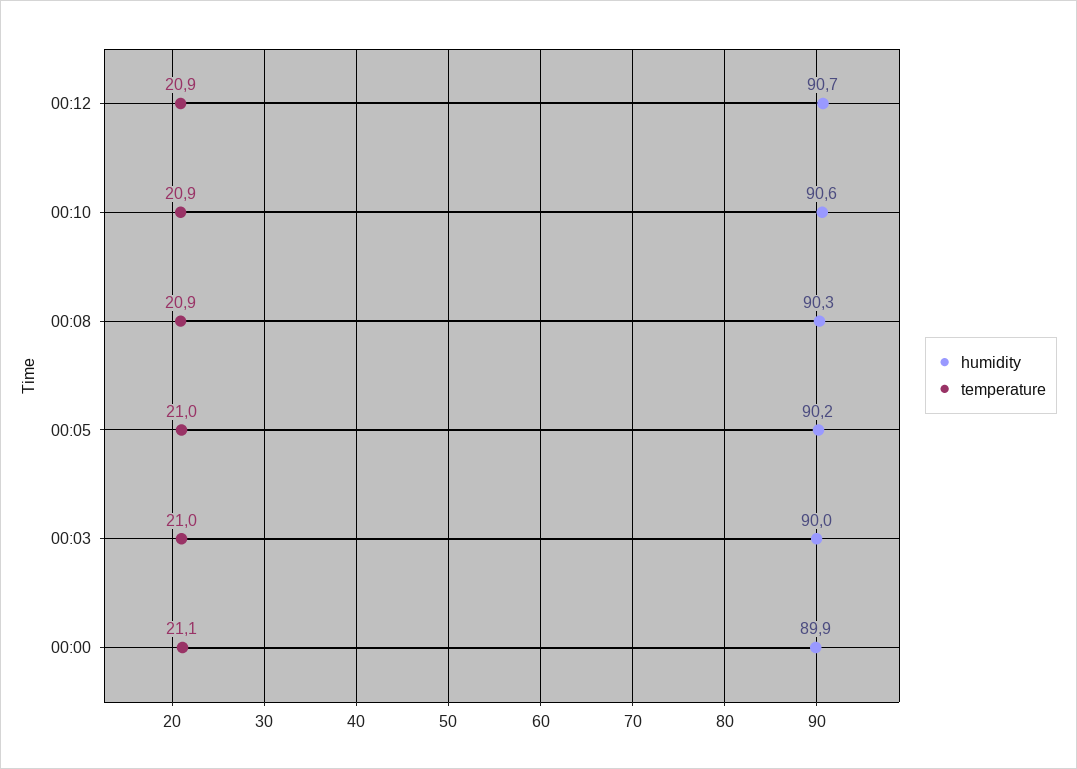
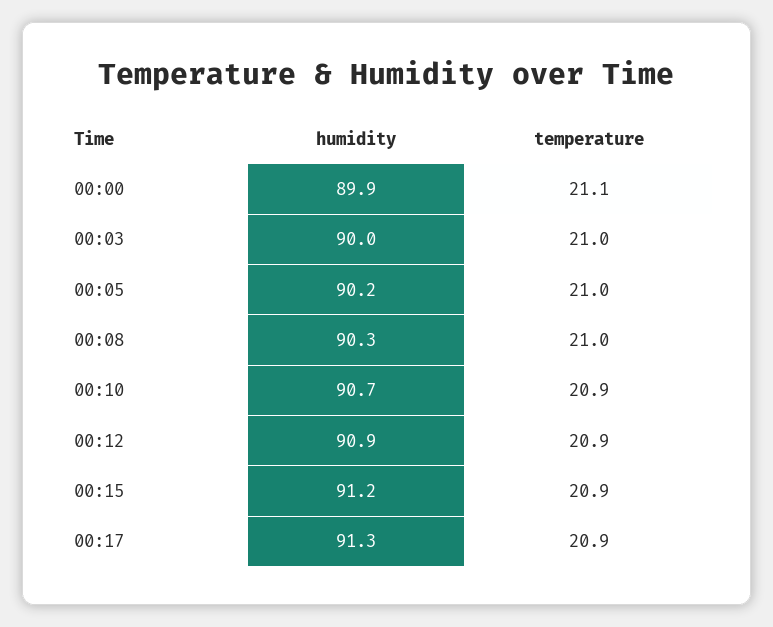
humidity, 00:12: 90.7 -> 90.9
humidity, 00:10: 90.6 -> 90.7
temperature, 00:08: 20.9 -> 21
humidity, 00:15: none -> 91.2
temperature, 00:15: none -> 20.9
humidity, 00:17: none -> 91.3
temperature, 00:17: none -> 20.9

